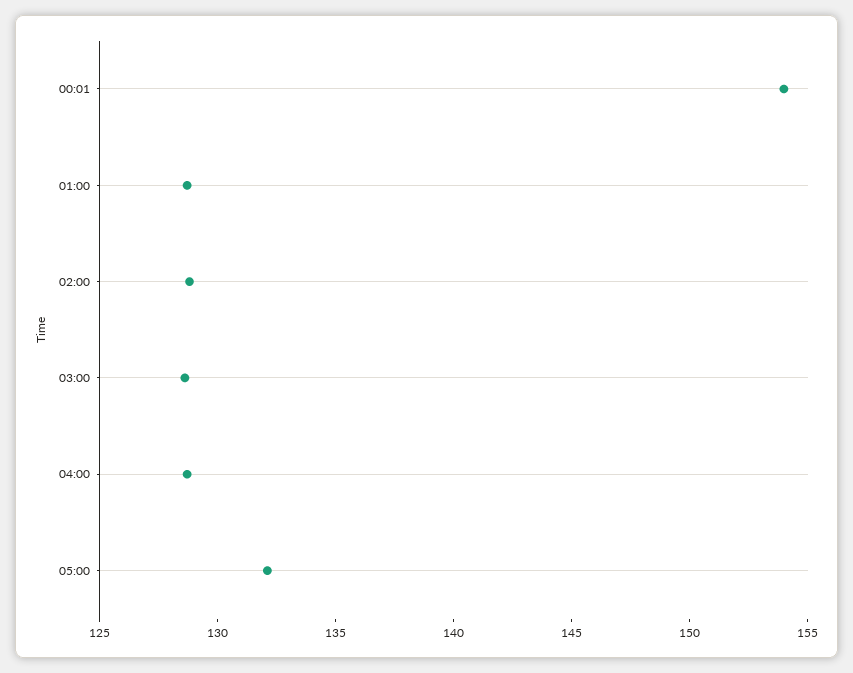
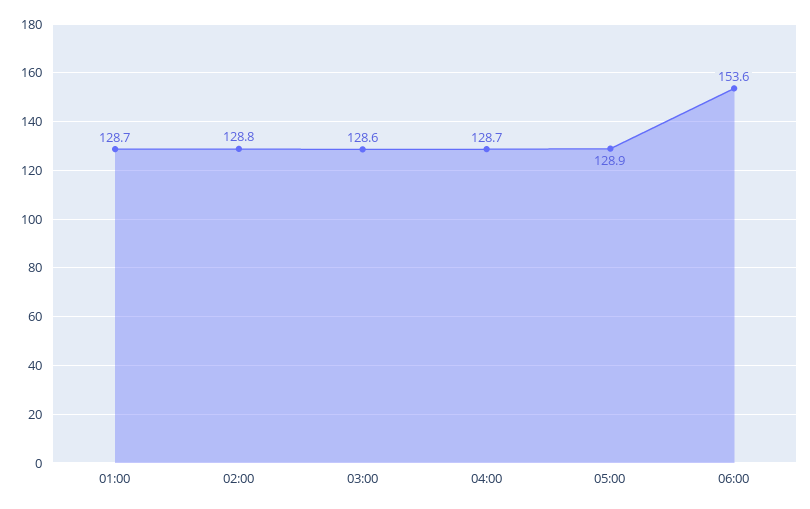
00:01: 154 -> none
05:00: 132 -> 128.9
06:00: none -> 153.6

